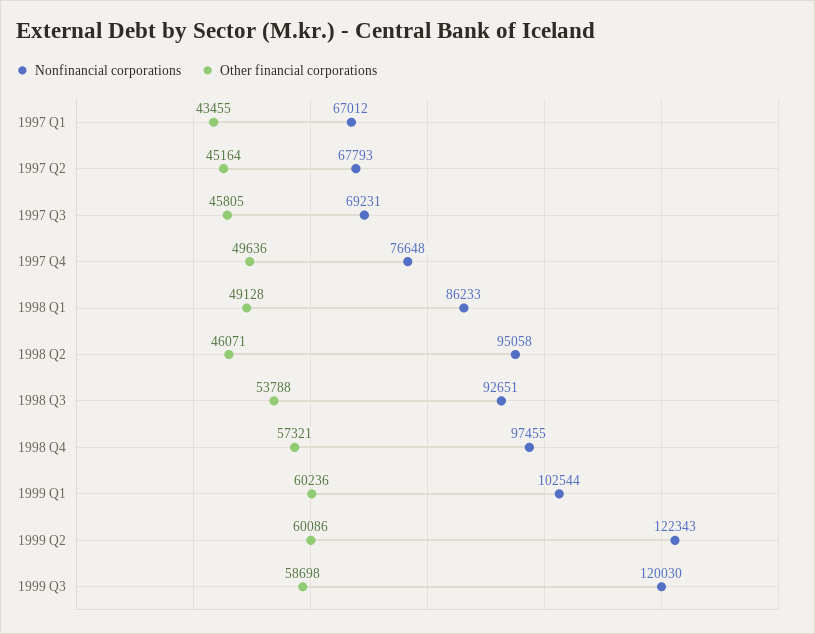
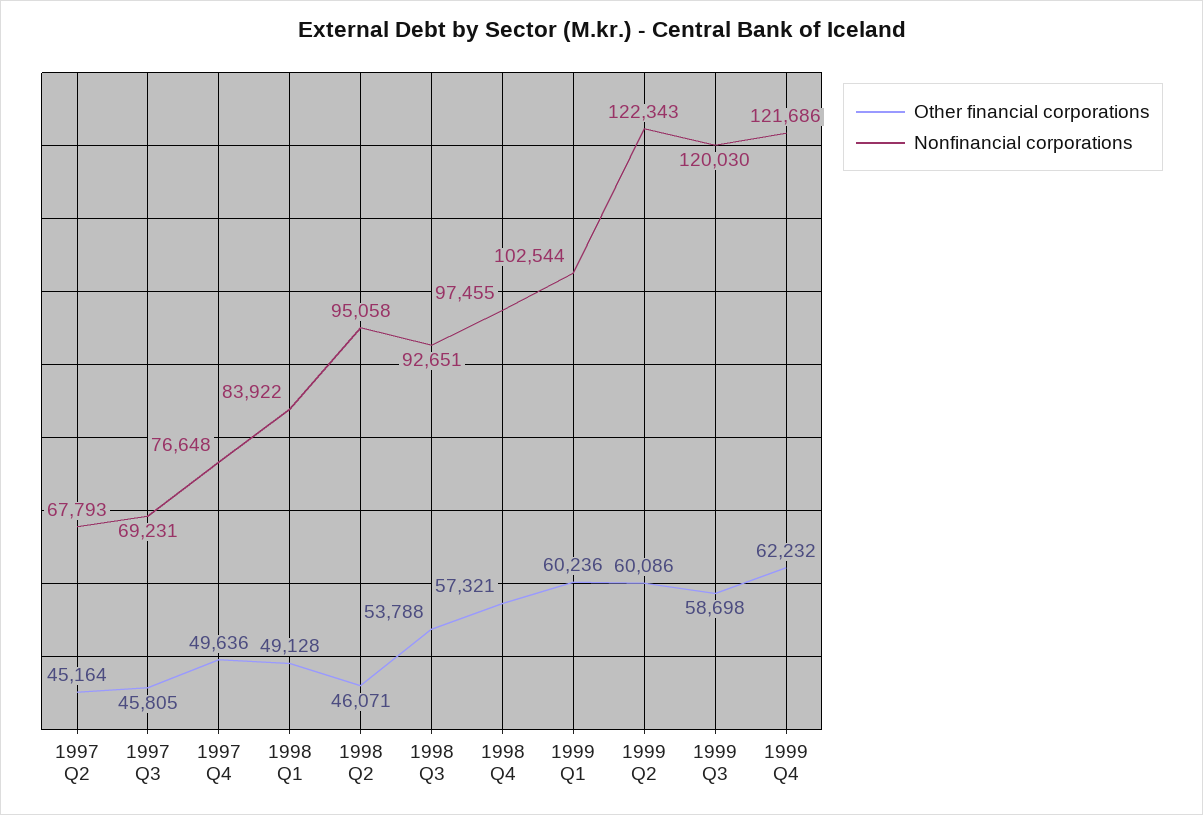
Nonfinancial corporations, 1997 Q1: 67012 -> none
Other financial corporations, 1997 Q1: 43455 -> none
Nonfinancial corporations, 1998 Q1: 86233 -> 83922
Other financial corporations, 1999 Q4: none -> 62232
Nonfinancial corporations, 1999 Q4: none -> 121686

